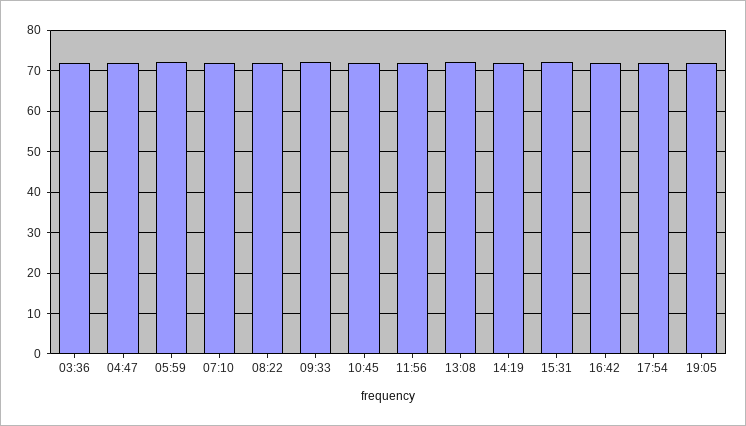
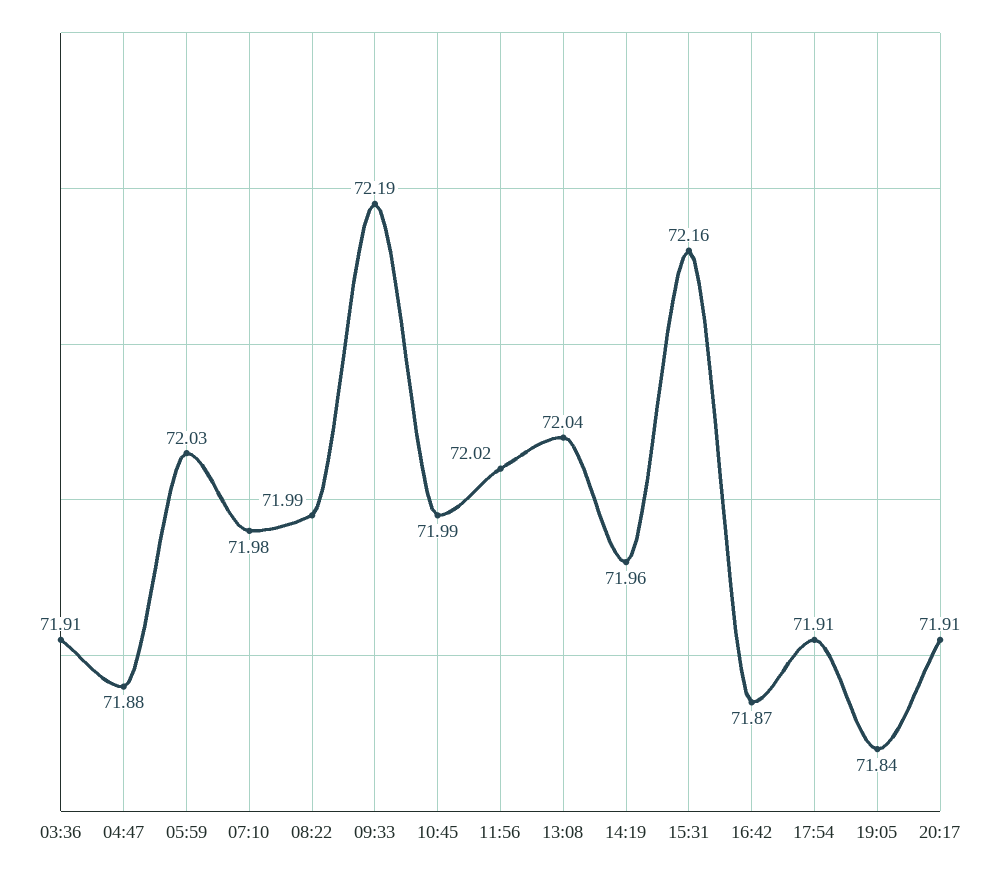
20:17: none -> 71.91

